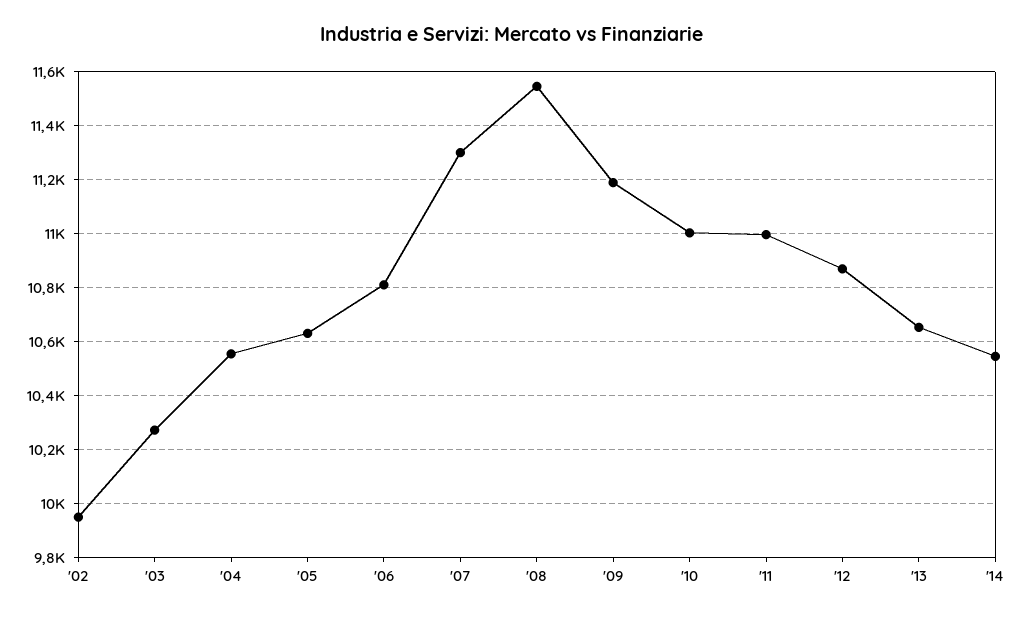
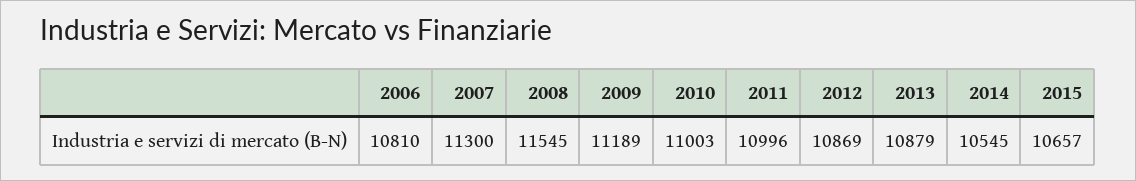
'02: 9950 -> none
'03: 10275 -> none
'04: 10550 -> none
'05: 10625 -> none
'13: 10650 -> 10879
2015: none -> 10657

